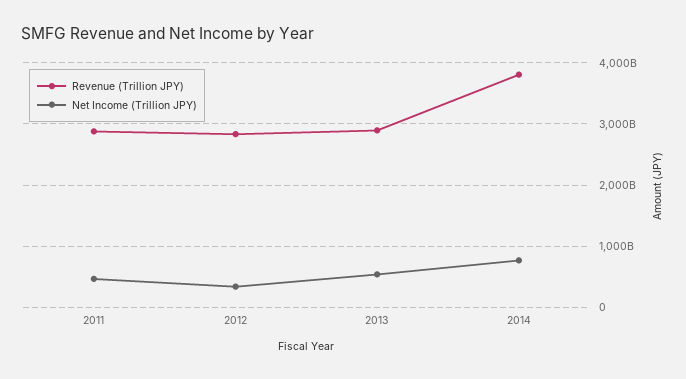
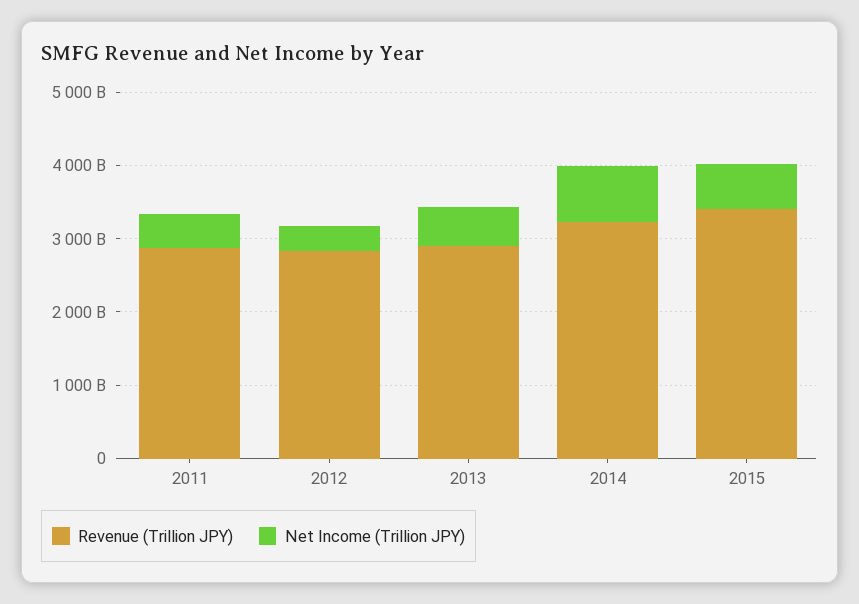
Revenue (Trillion JPY), 2014: 3800000000000 -> 3200000000000
Revenue (Trillion JPY), 2015: none -> 3400000000000
Net Income (Trillion JPY), 2015: none -> 600000000000

